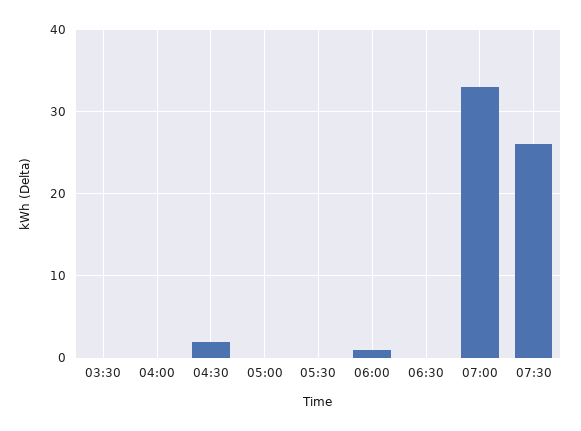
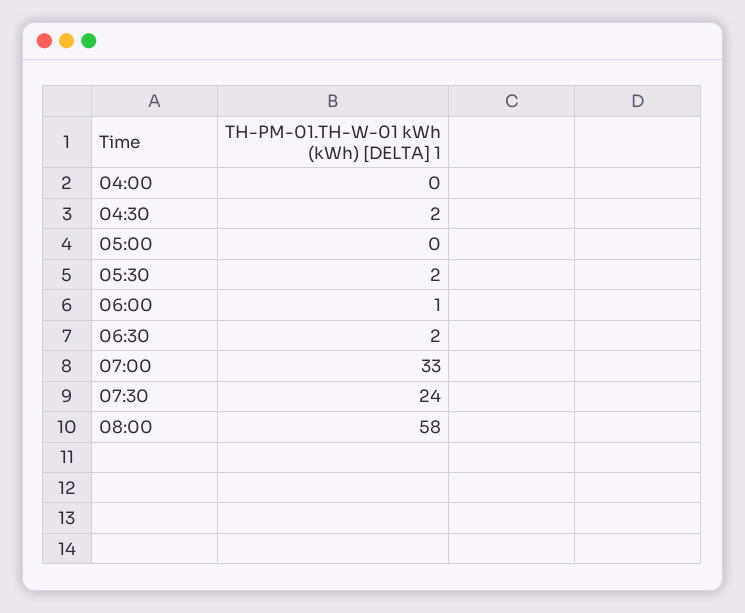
03:30: 0 -> none
05:30: 0 -> 2
06:30: 0 -> 2
07:30: 26 -> 24
08:00: none -> 58

